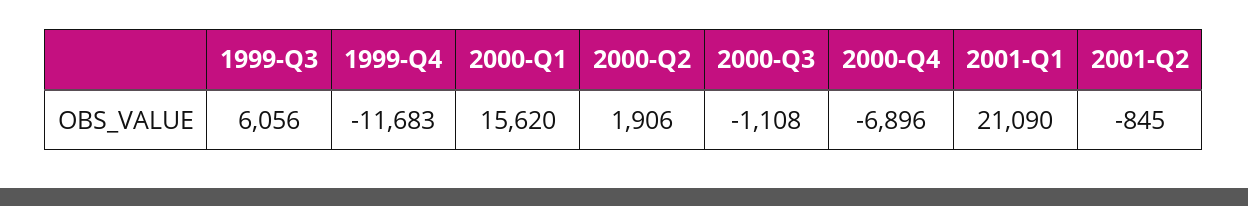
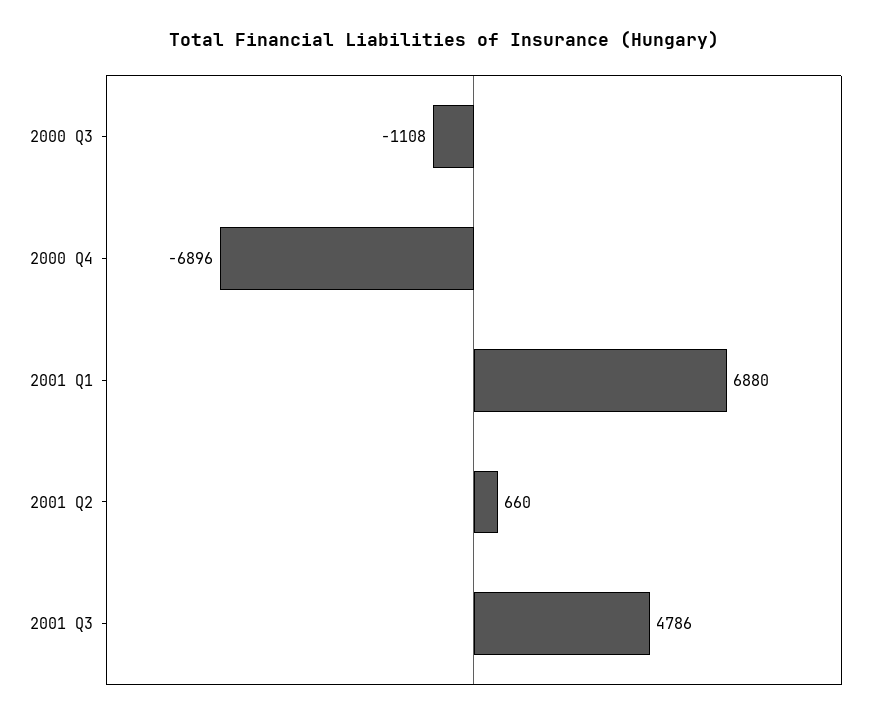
1999-Q3: 6056 -> none
1999-Q4: -11683 -> none
2000-Q1: 15620 -> none
2000-Q2: 1906 -> none
2001-Q1: 21090 -> 6880
2001-Q2: -845 -> 660
2001 Q3: none -> 4786

